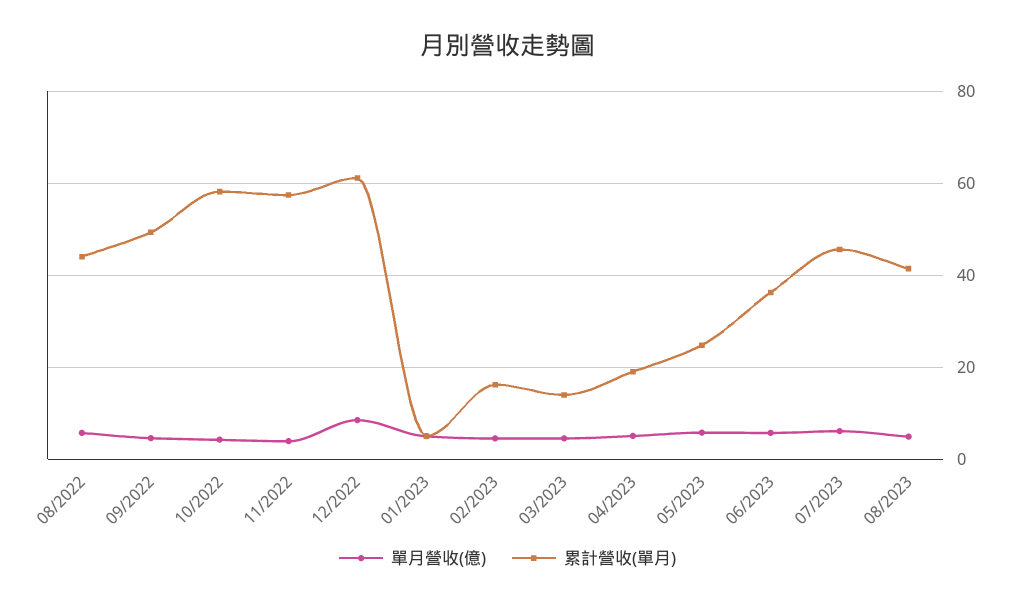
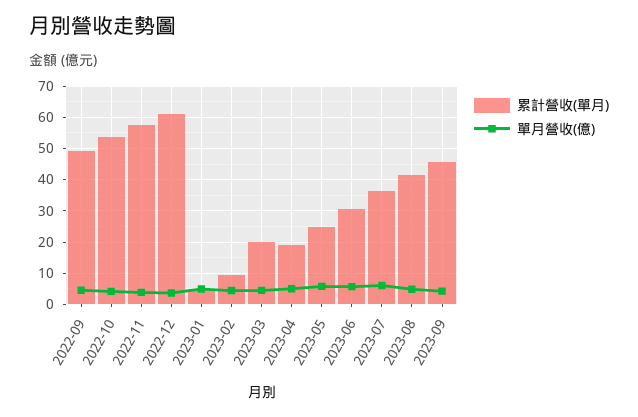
單月營收(億), 08/2022: 6 -> none
累計營收(單月), 08/2022: 44 -> none
累計營收(單月), 10/2022: 58 -> 54
單月營收(億), 12/2022: 8 -> 4
累計營收(單月), 02/2023: 16 -> 10
累計營收(單月), 03/2023: 14 -> 20
累計營收(單月), 06/2023: 36 -> 30
累計營收(單月), 07/2023: 46 -> 36
累計營收(單月), 2023-09: none -> 46
單月營收(億), 2023-09: none -> 4

